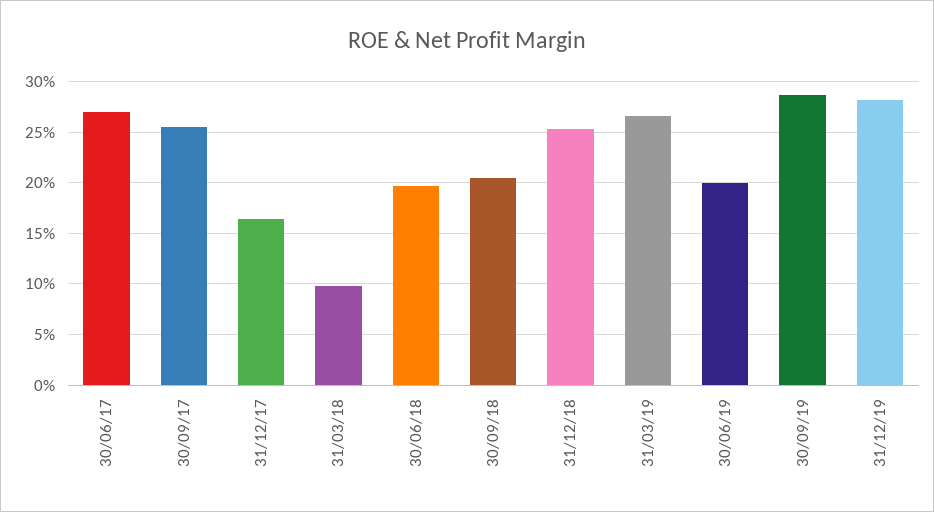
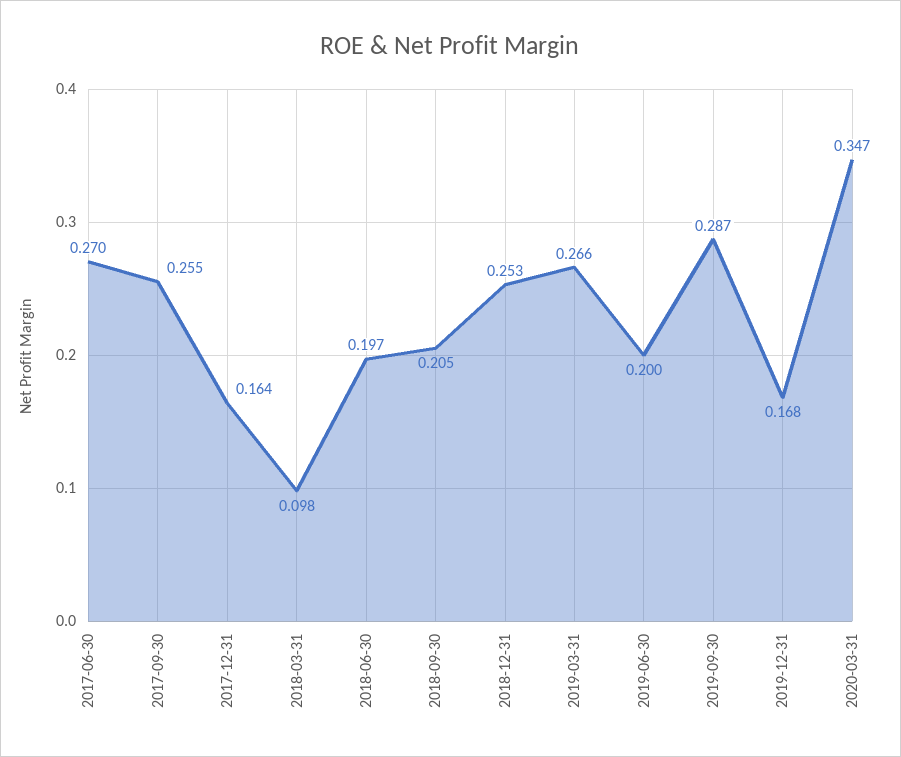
31/12/19: 0.28 -> 0.168
2020-03-31: none -> 0.347

